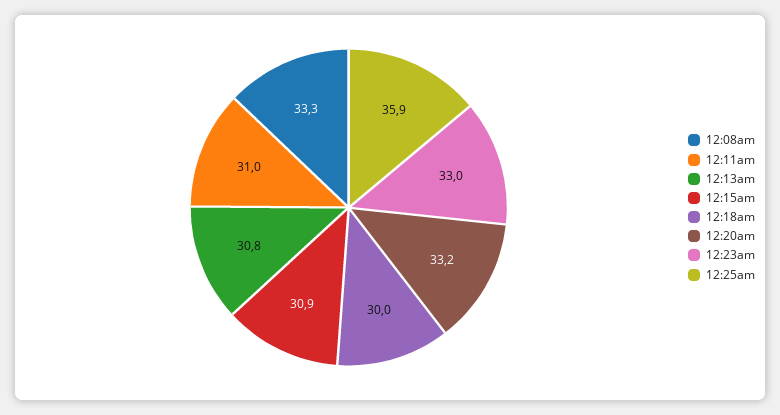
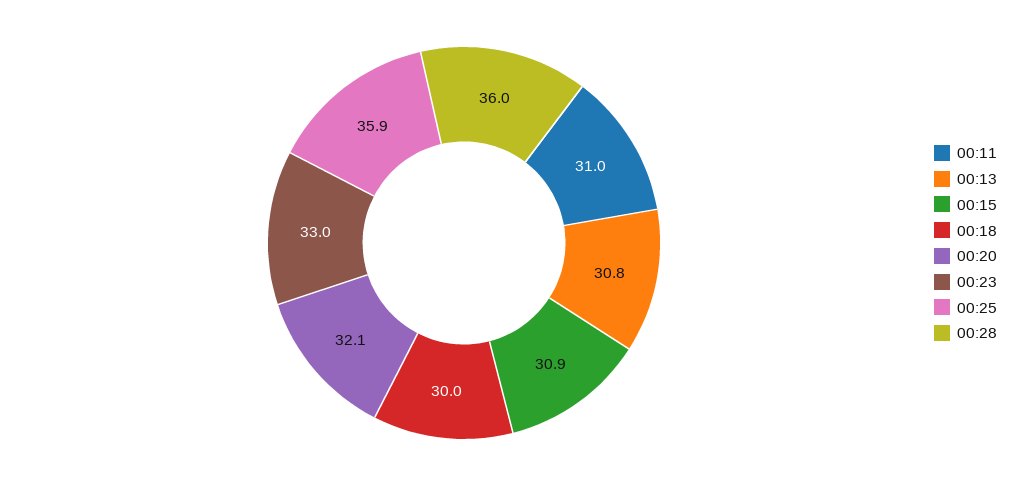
12:08am: 33.3 -> none
12:20am: 33.2 -> 32.1
00:28: none -> 36

